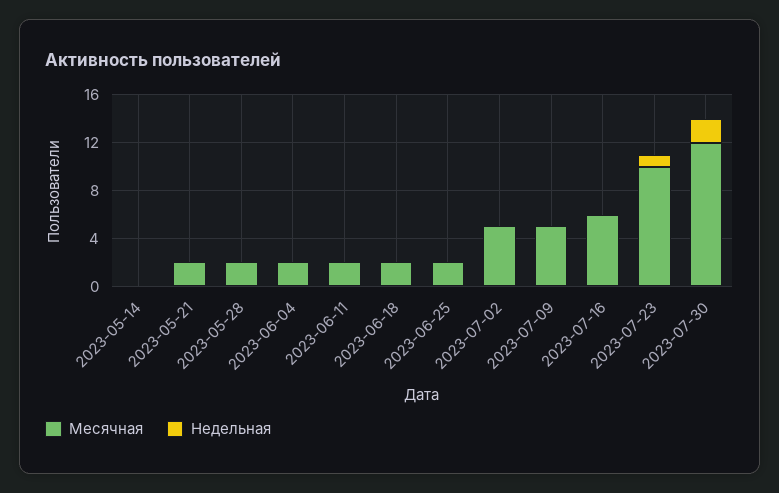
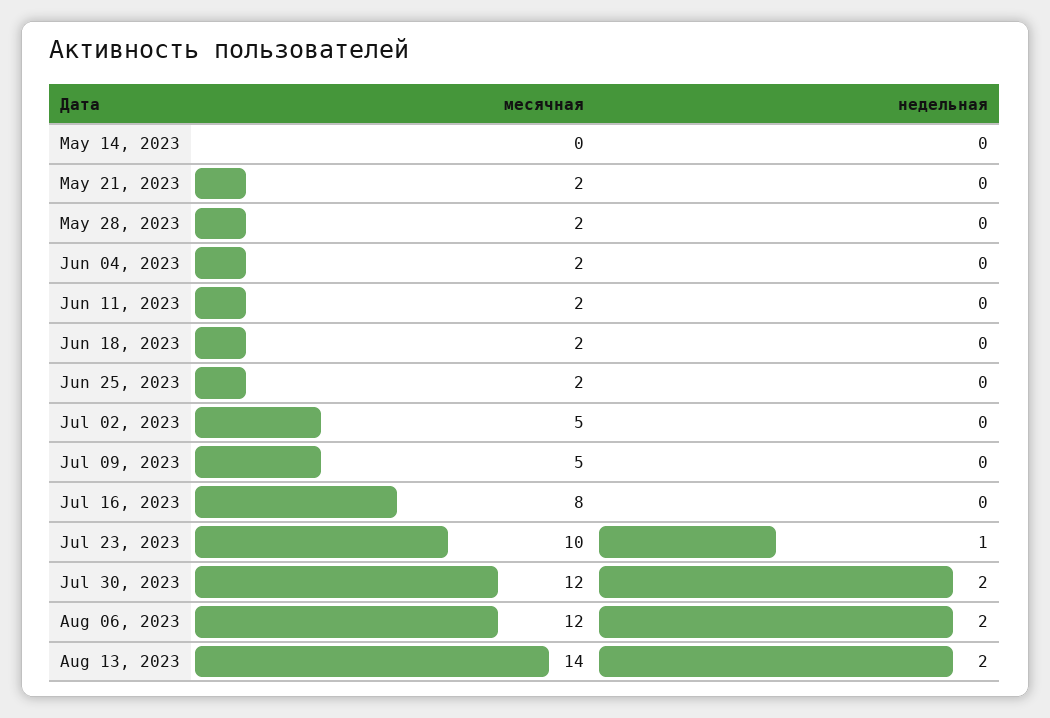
Месячная, 2023-07-16: 6 -> 8
Месячная, Aug 06, 2023: none -> 12
Недельная, Aug 06, 2023: none -> 2
Месячная, Aug 13, 2023: none -> 14
Недельная, Aug 13, 2023: none -> 2

